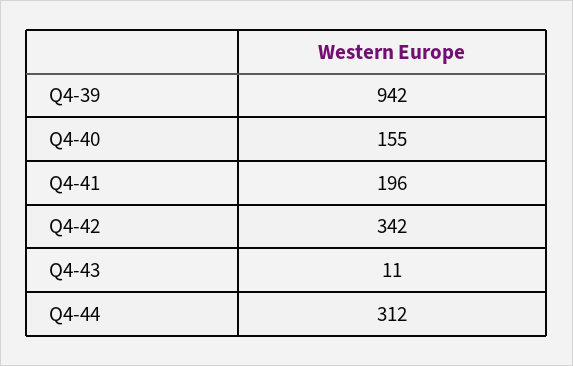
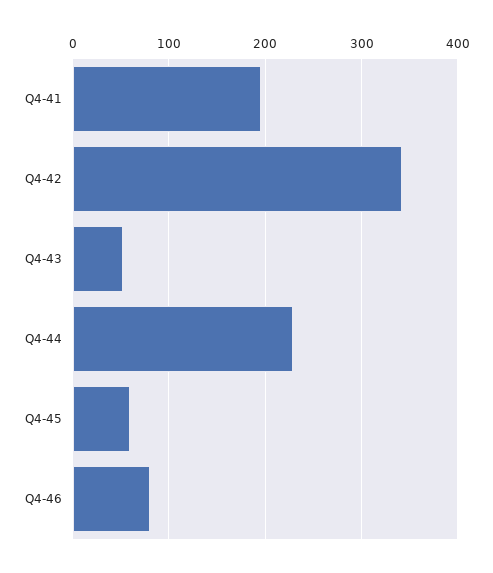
Q4-39: 942 -> none
Q4-40: 155 -> none
Q4-43: 11 -> 50
Q4-44: 312 -> 230
Q4-45: none -> 60
Q4-46: none -> 80

